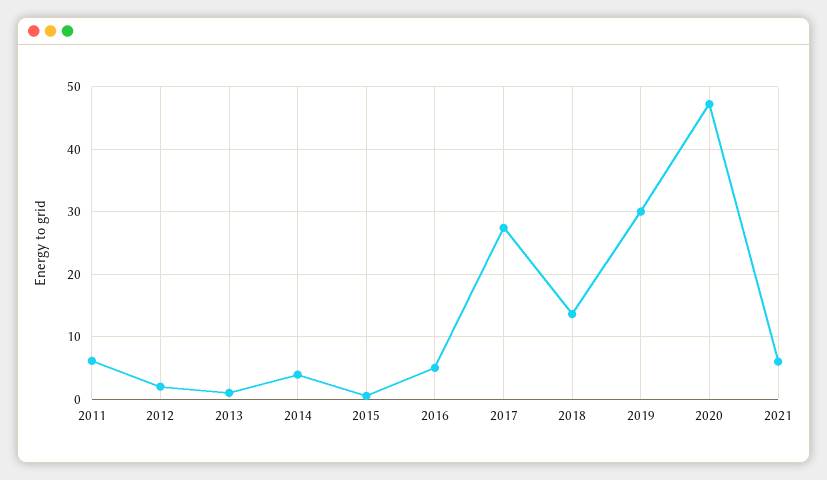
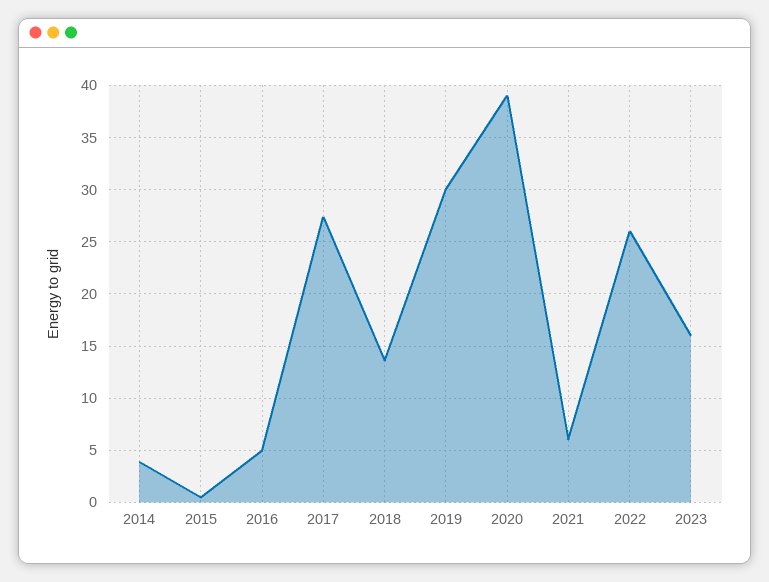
2011: 6 -> none
2012: 2 -> none
2013: 1 -> none
2020: 47 -> 39
2022: none -> 26
2023: none -> 16

